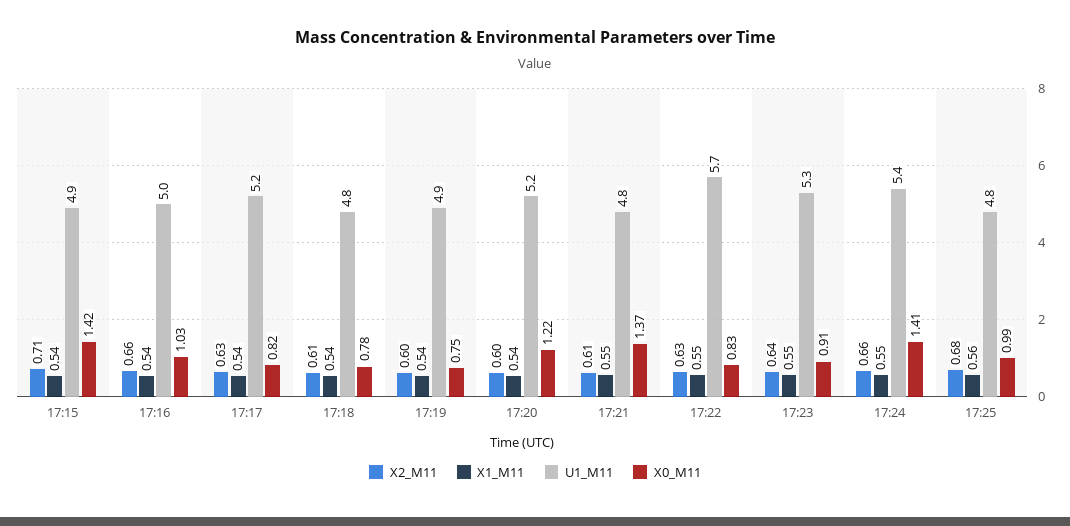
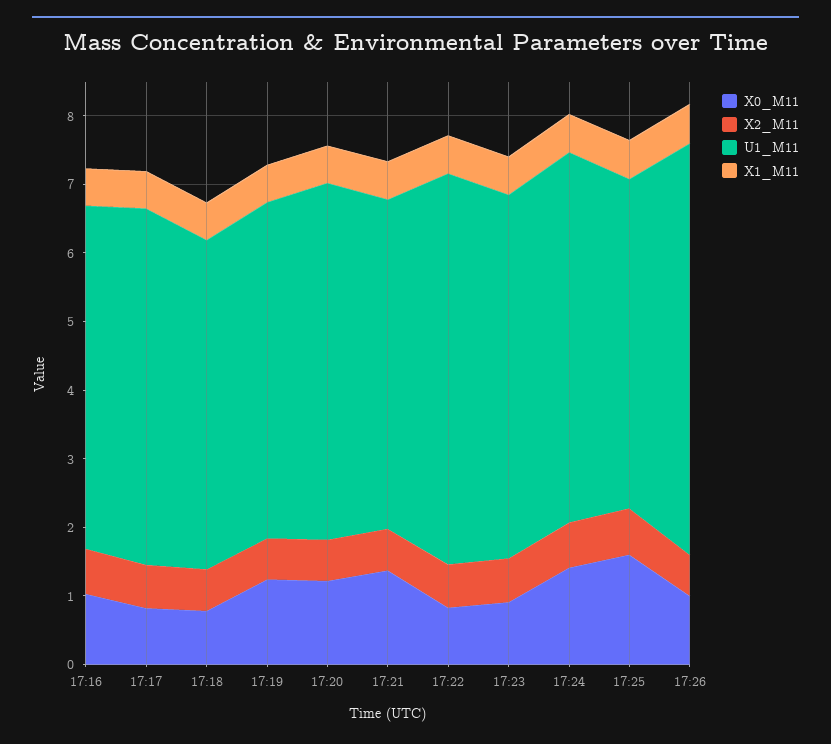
X2_M11, 17:15: 0.71 -> none
X1_M11, 17:15: 0.54 -> none
U1_M11, 17:15: 4.9 -> none
X0_M11, 17:15: 1.42 -> none
X0_M11, 17:19: 0.75 -> 1.2
X0_M11, 17:25: 0.99 -> 1.6
X0_M11, 17:26: none -> 1
X2_M11, 17:26: none -> 0.6
U1_M11, 17:26: none -> 6
X1_M11, 17:26: none -> 0.6

